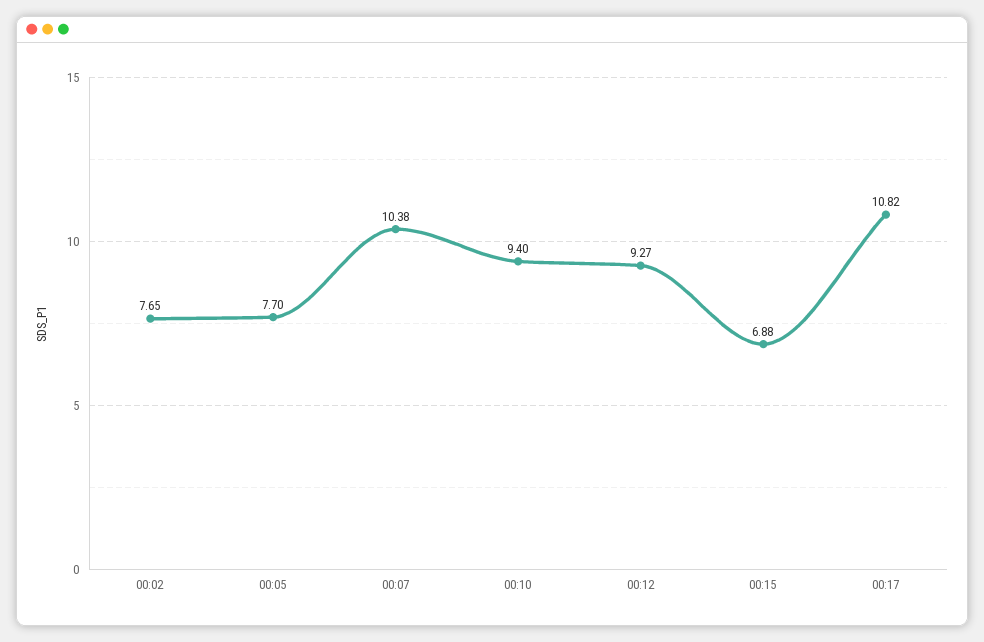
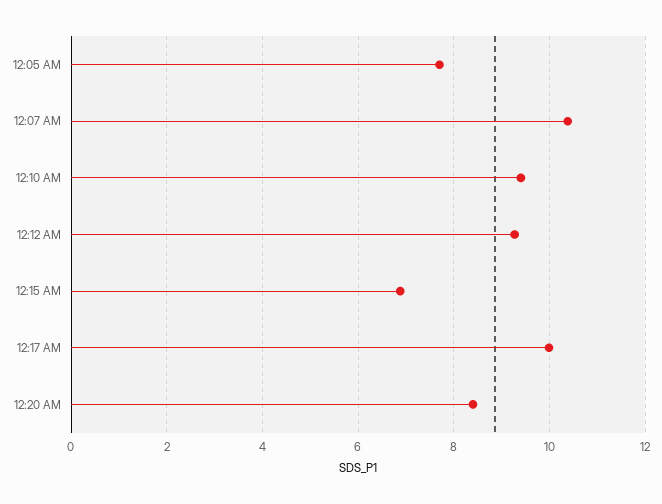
00:02: 7.65 -> none
00:17: 10.82 -> 10
12:20 AM: none -> 8.4

